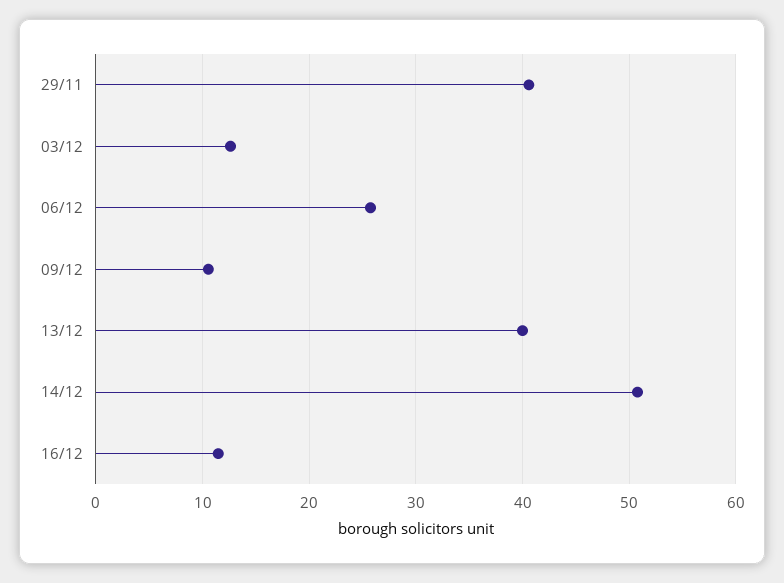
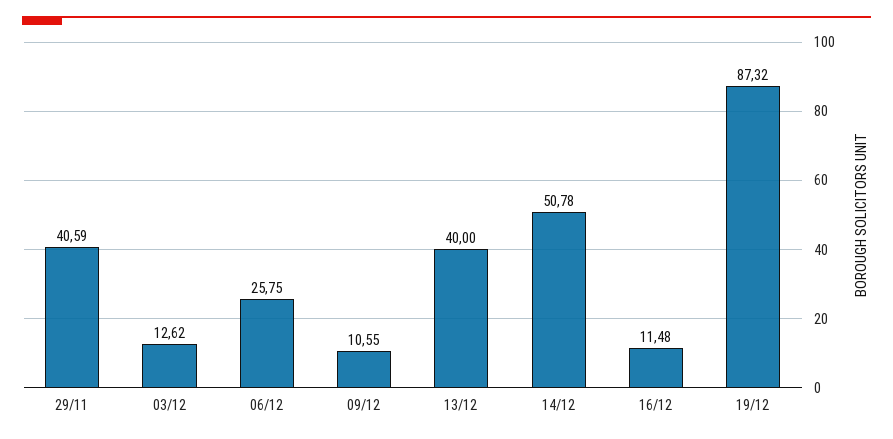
19/12: none -> 87.32

